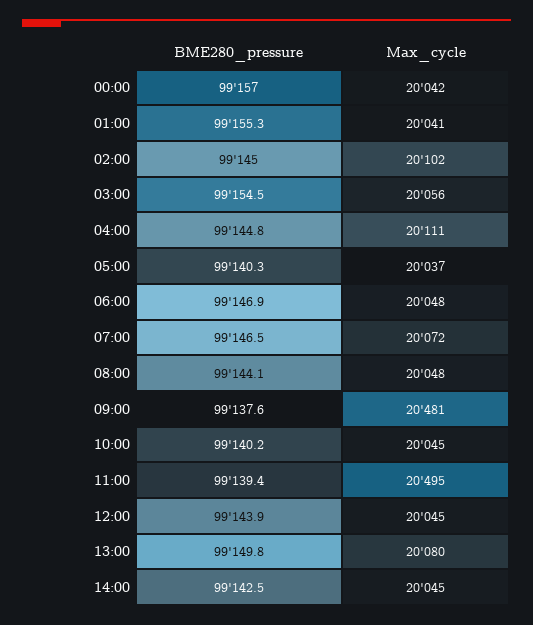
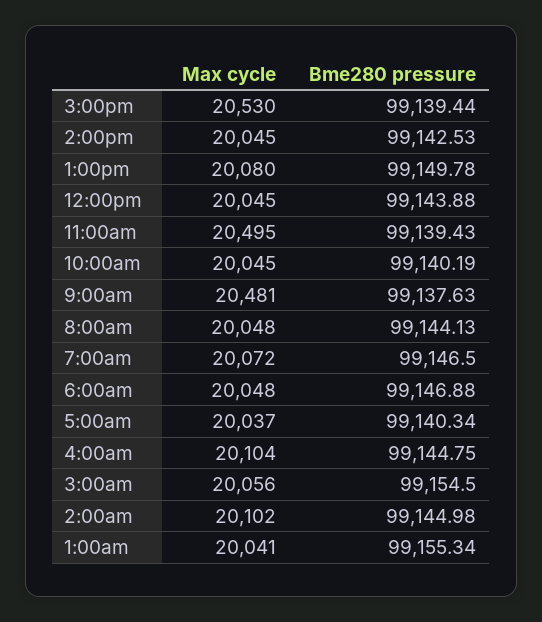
BME280_pressure, 00:00: 99157 -> none
Max_cycle, 00:00: 20042 -> none
Max_cycle, 04:00: 20111 -> 20104
Max_cycle, 3:00pm: none -> 20530
BME280_pressure, 3:00pm: none -> 99139.44

